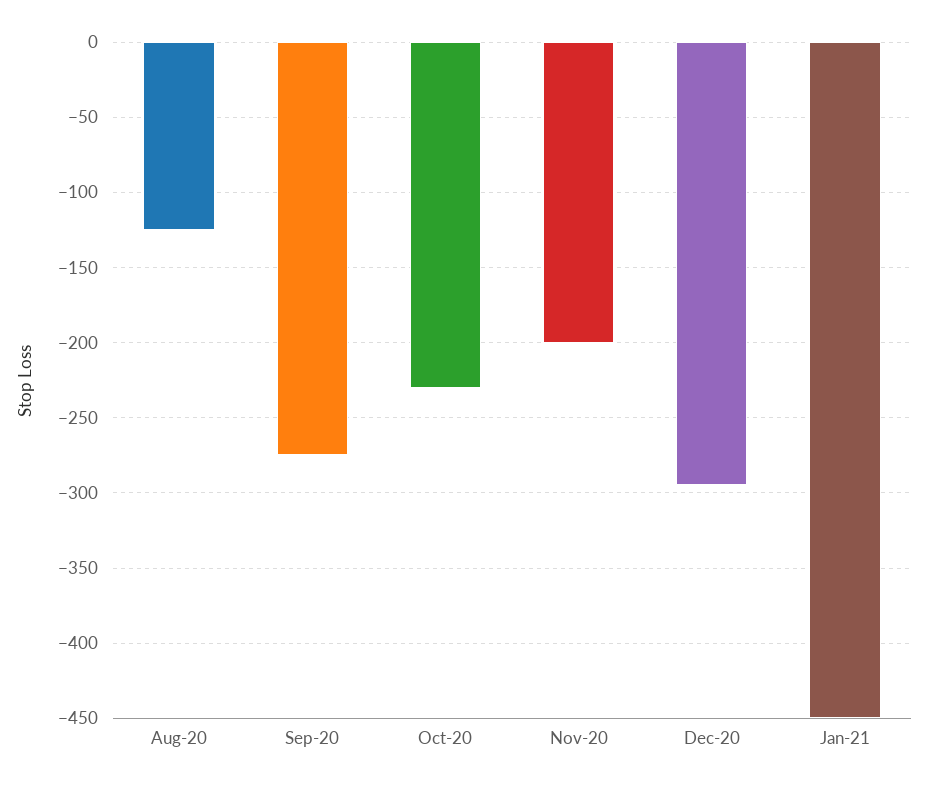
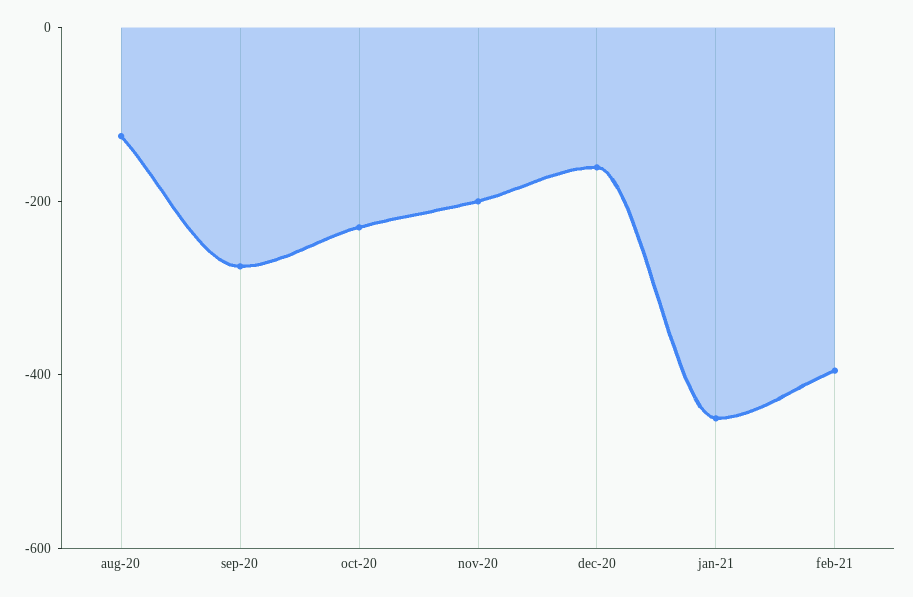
Dec-20: -295 -> -150
feb-21: none -> -400

